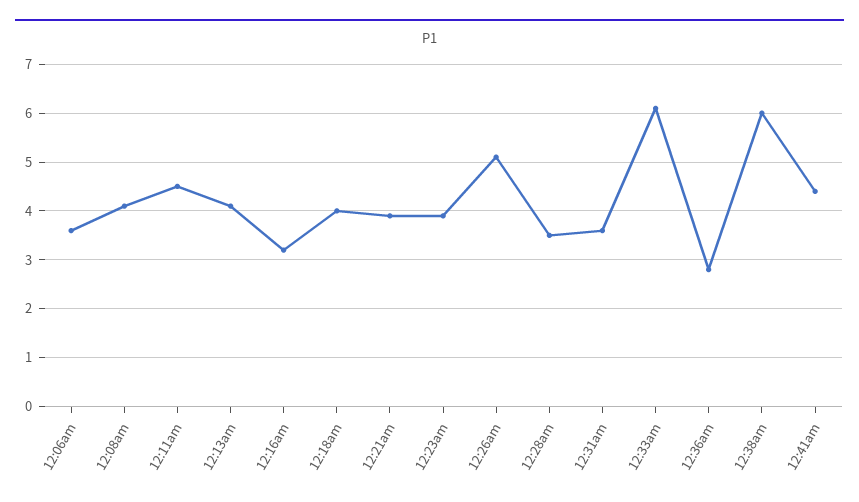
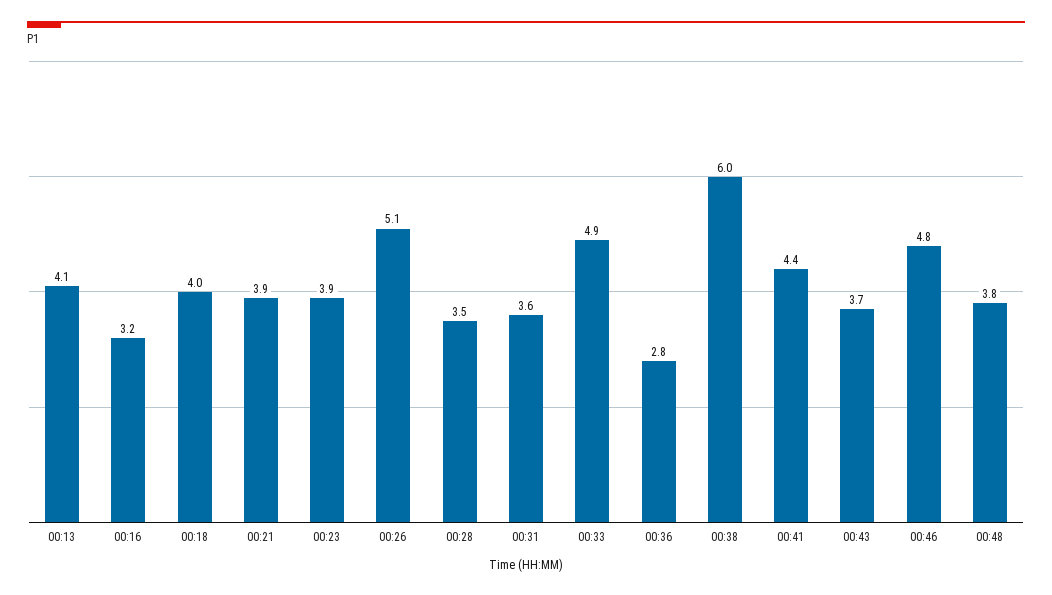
12:06am: 3.5 -> none
12:08am: 4 -> none
12:11am: 4.5 -> none
12:33am: 6 -> 4.9
00:43: none -> 3.7
00:46: none -> 4.8
00:48: none -> 3.8

